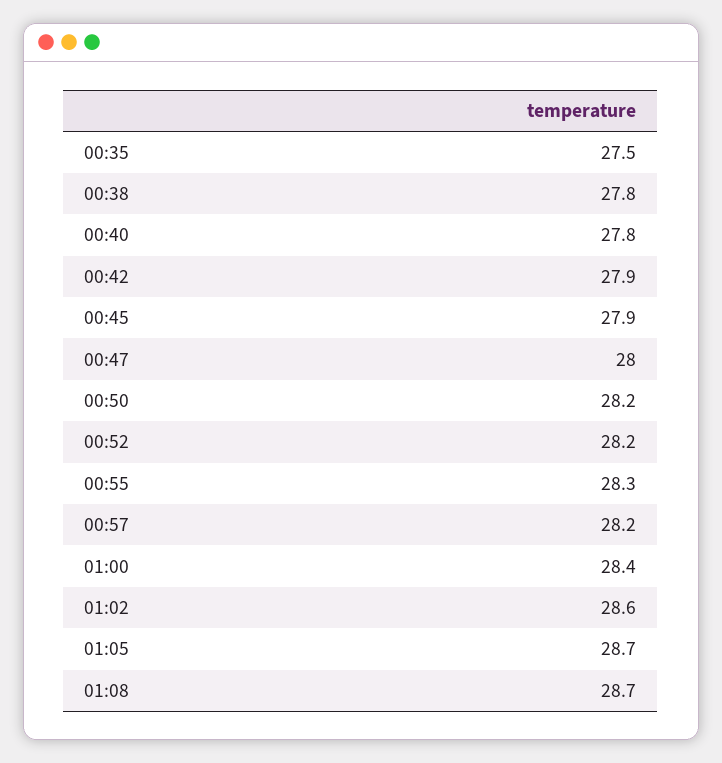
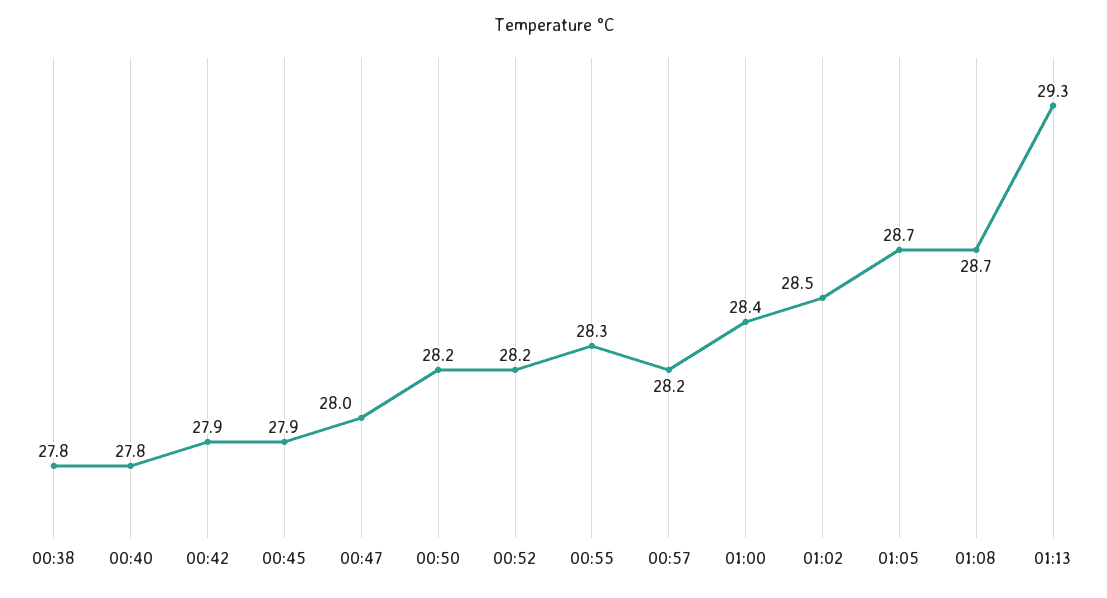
00:35: 27.5 -> none
01:02: 28.6 -> 28.5
01:13: none -> 29.3

